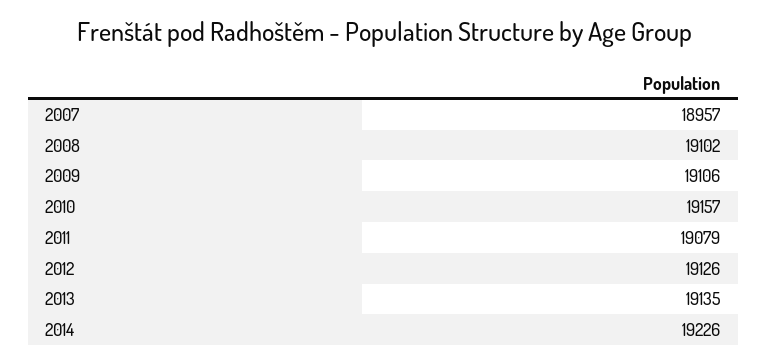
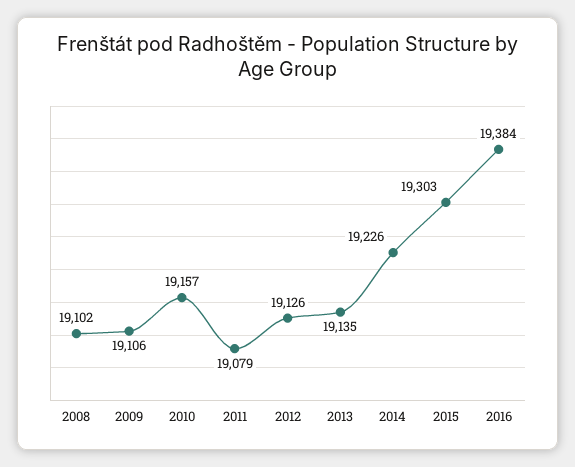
2007: 18957 -> none
2015: none -> 19303
2016: none -> 19384

